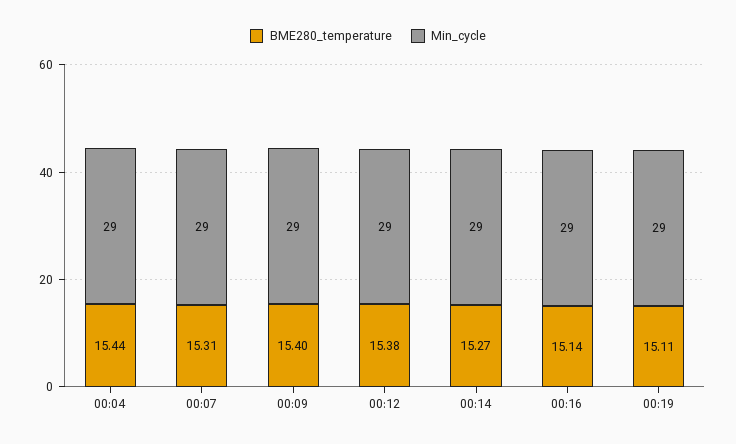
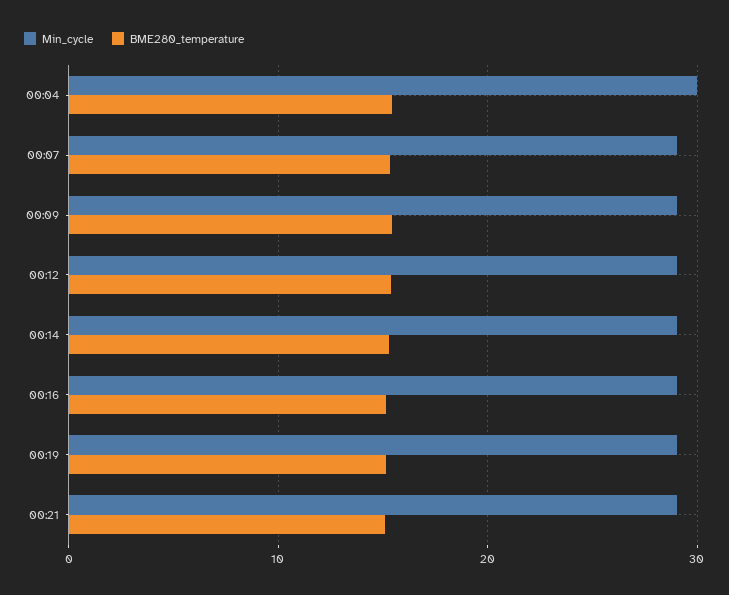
Min_cycle, 00:04: 29 -> 30
Min_cycle, 00:21: none -> 29
BME280_temperature, 00:21: none -> 15

